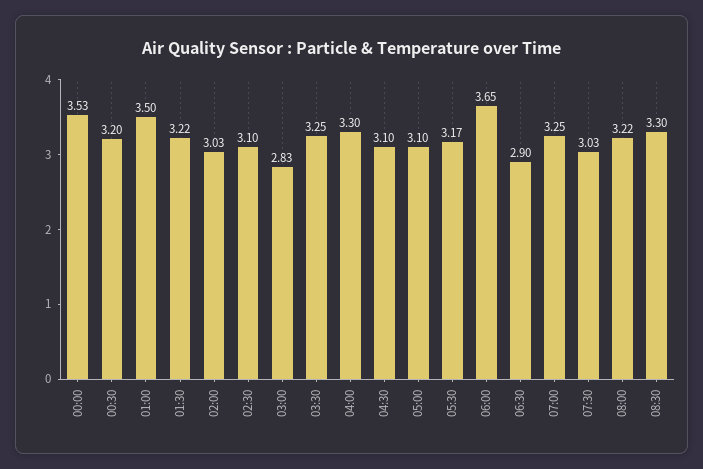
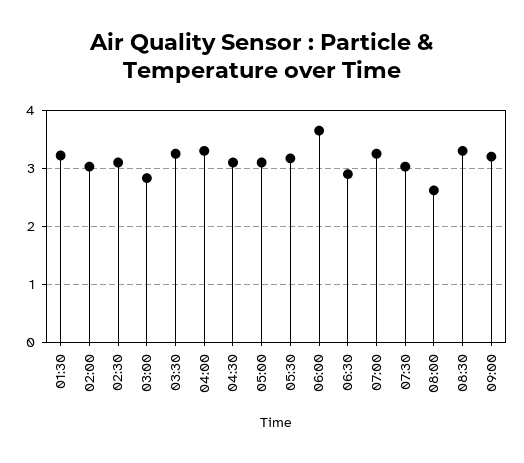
00:00: 3.53 -> none
00:30: 3.2 -> none
01:00: 3.5 -> none
08:00: 3.22 -> 2.6
09:00: none -> 3.2

